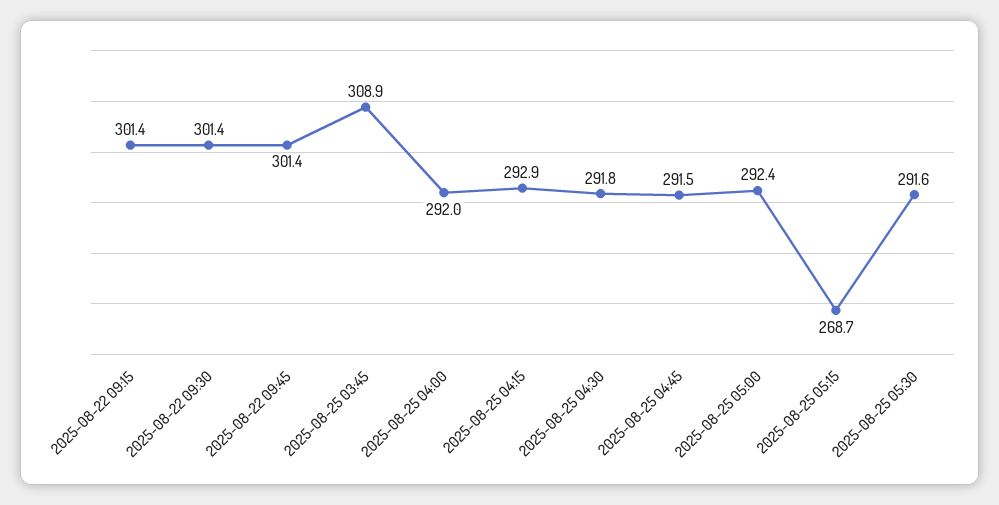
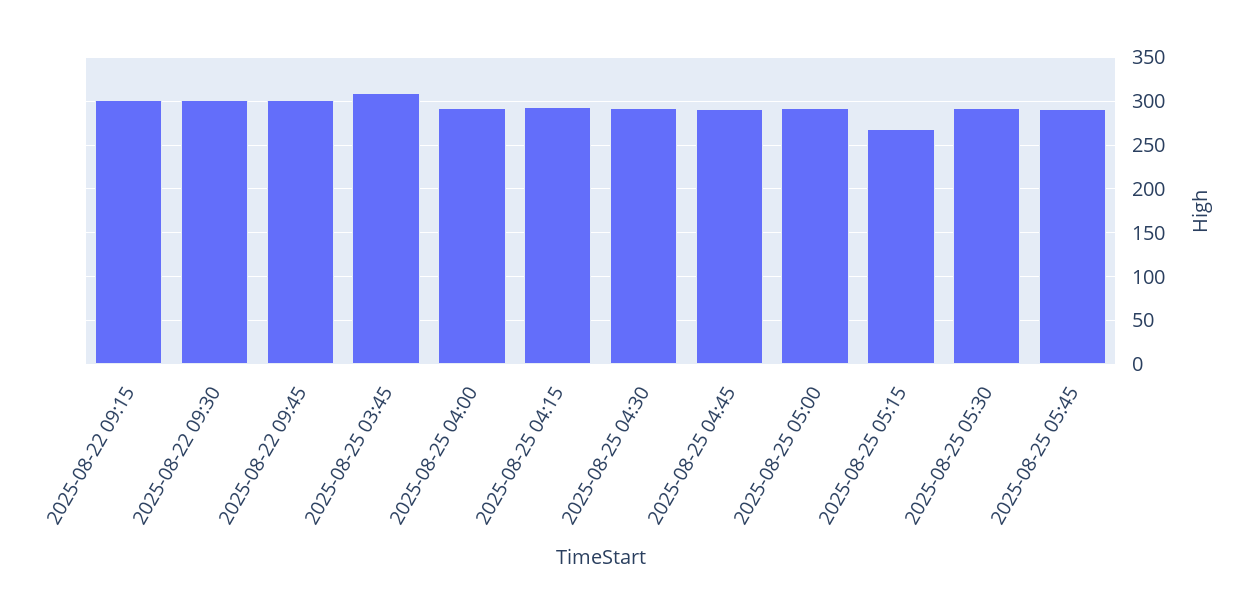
2025-08-25 05:45: none -> 290

